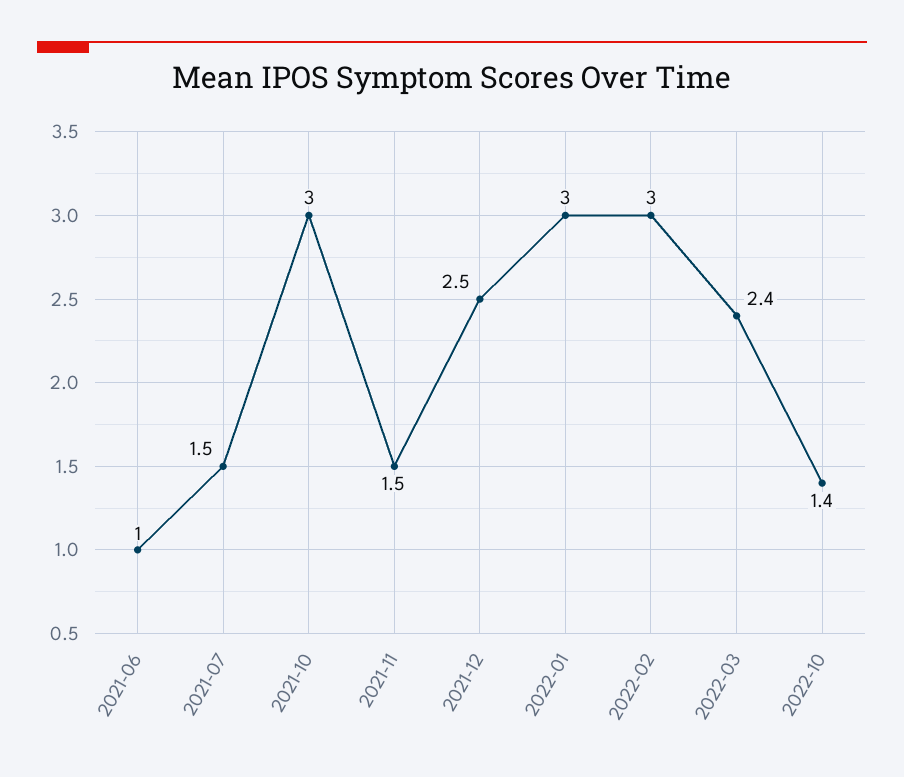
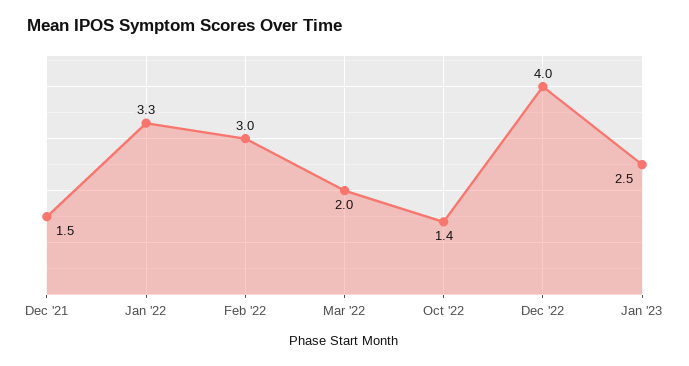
2021-06: 1 -> none
2021-07: 1.5 -> none
2021-10: 3 -> none
2021-11: 1.5 -> none
2021-12: 2.5 -> 1.5
2022-01: 3 -> 3.3
2022-03: 2.4 -> 2
Dec '22: none -> 4
Jan '23: none -> 2.5

